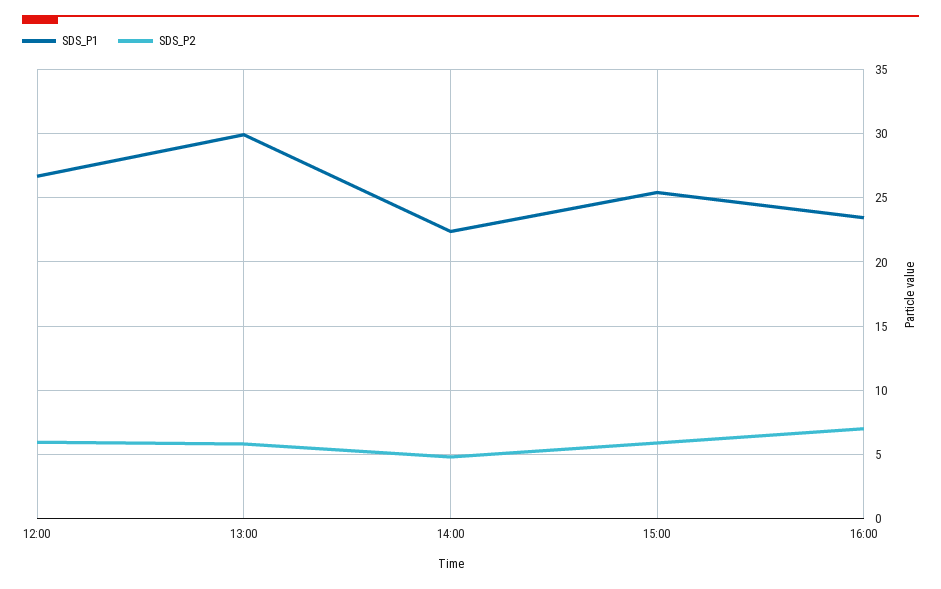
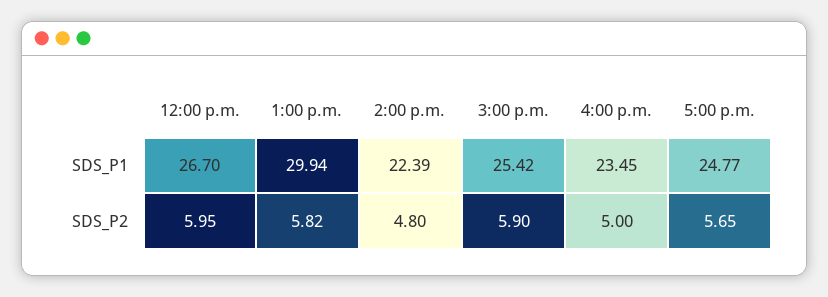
SDS_P2, 16:00: 7 -> 5
SDS_P1, 5:00 p.m.: none -> 24.77
SDS_P2, 5:00 p.m.: none -> 5.65

